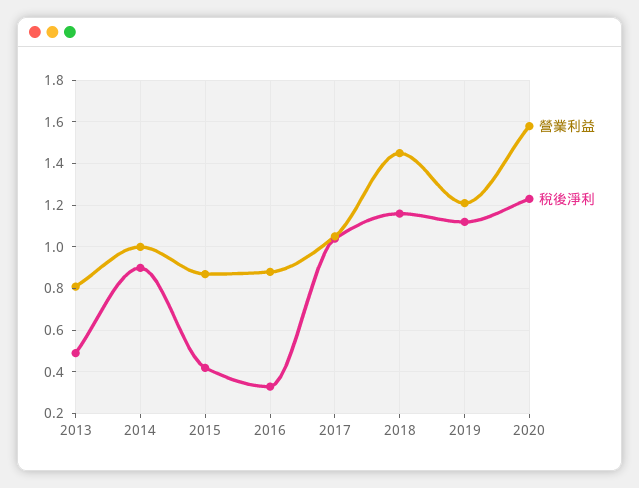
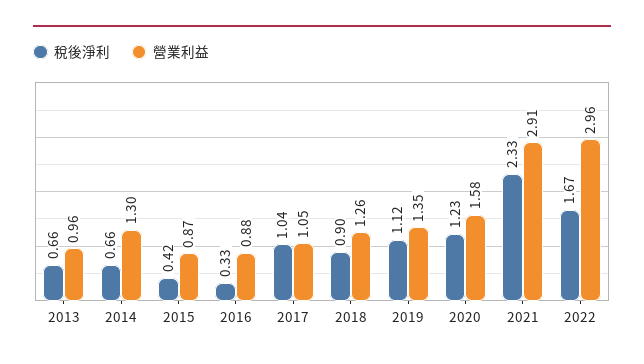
營業利益, 2013: 0.8 -> 0.96
稅後淨利, 2013: 0.5 -> 0.66
營業利益, 2014: 1 -> 1.3
稅後淨利, 2014: 0.9 -> 0.66
營業利益, 2018: 1.45 -> 1.26
稅後淨利, 2018: 1.15 -> 0.9
營業利益, 2019: 1.2 -> 1.35
稅後淨利, 2021: none -> 2.33
營業利益, 2021: none -> 2.91
稅後淨利, 2022: none -> 1.67
營業利益, 2022: none -> 2.96

